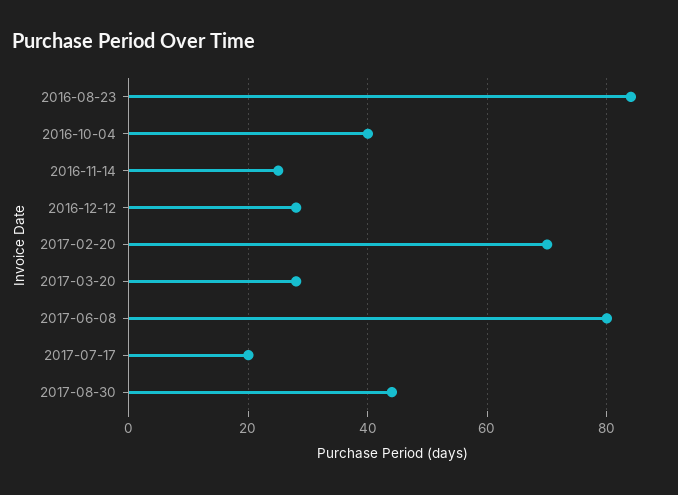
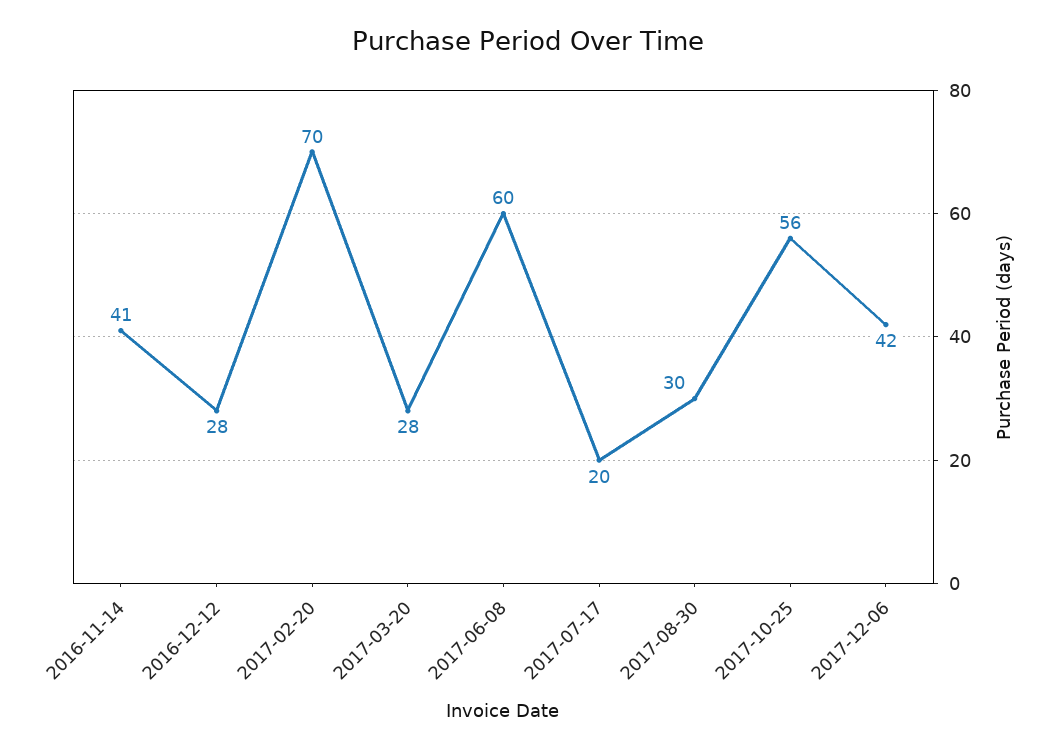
2016-08-23: 85 -> none
2016-10-04: 40 -> none
2016-11-14: 25 -> 41
2017-06-08: 80 -> 60
2017-08-30: 45 -> 30
2017-10-25: none -> 56
2017-12-06: none -> 42

